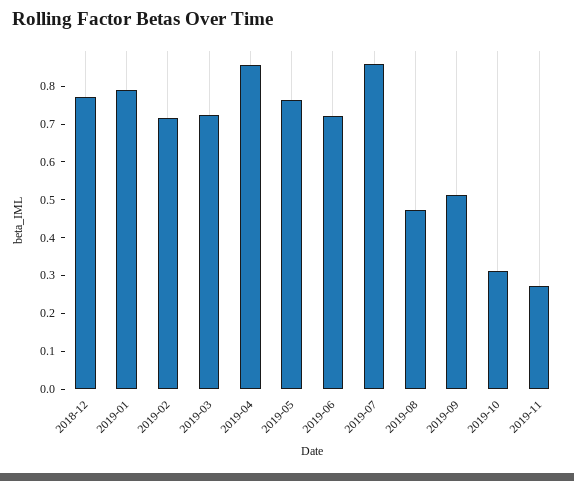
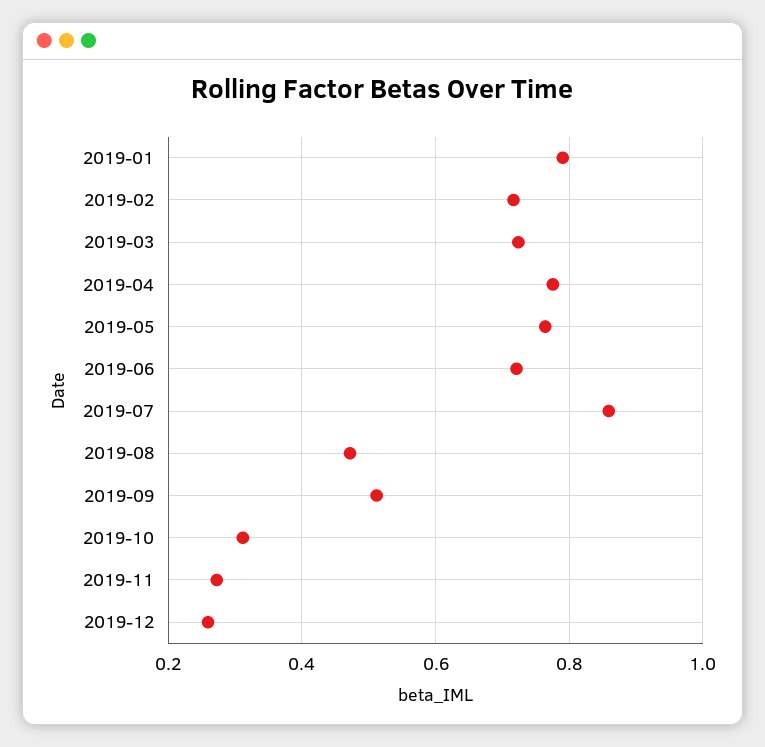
2018-12: 0.775 -> none
2019-04: 0.85 -> 0.78
2019-12: none -> 0.26

